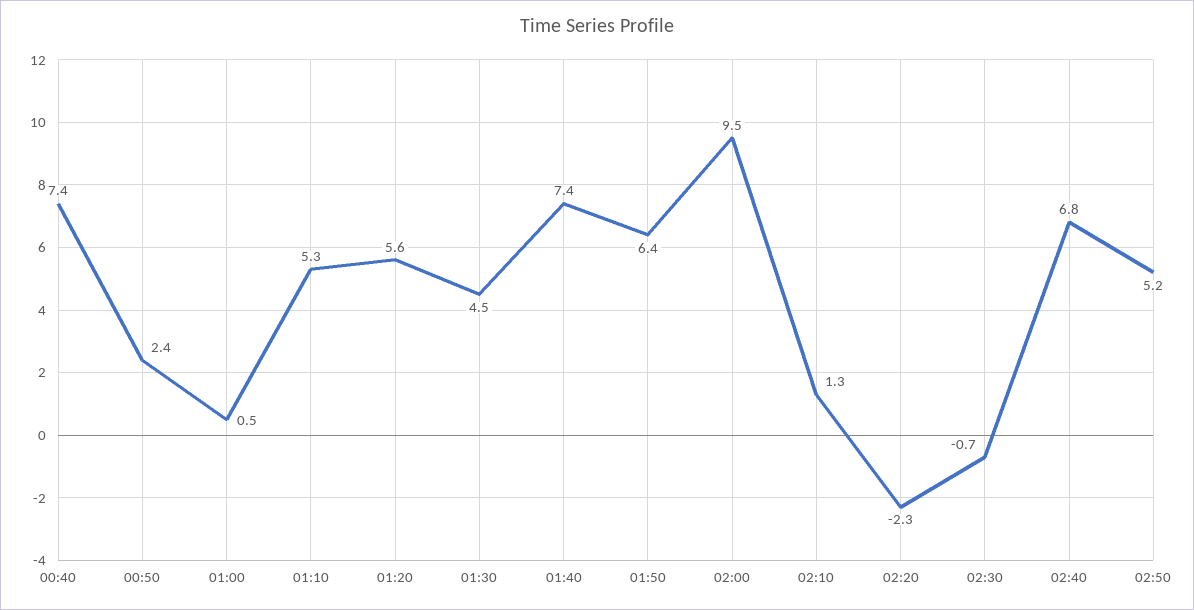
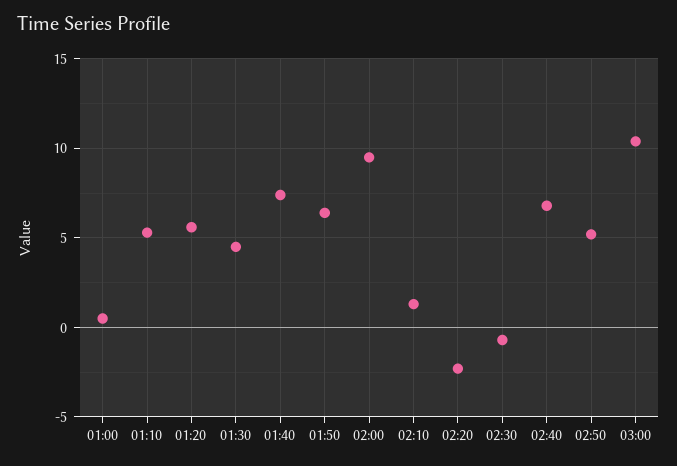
00:40: 7.4 -> none
00:50: 2.4 -> none
03:00: none -> 10.5

